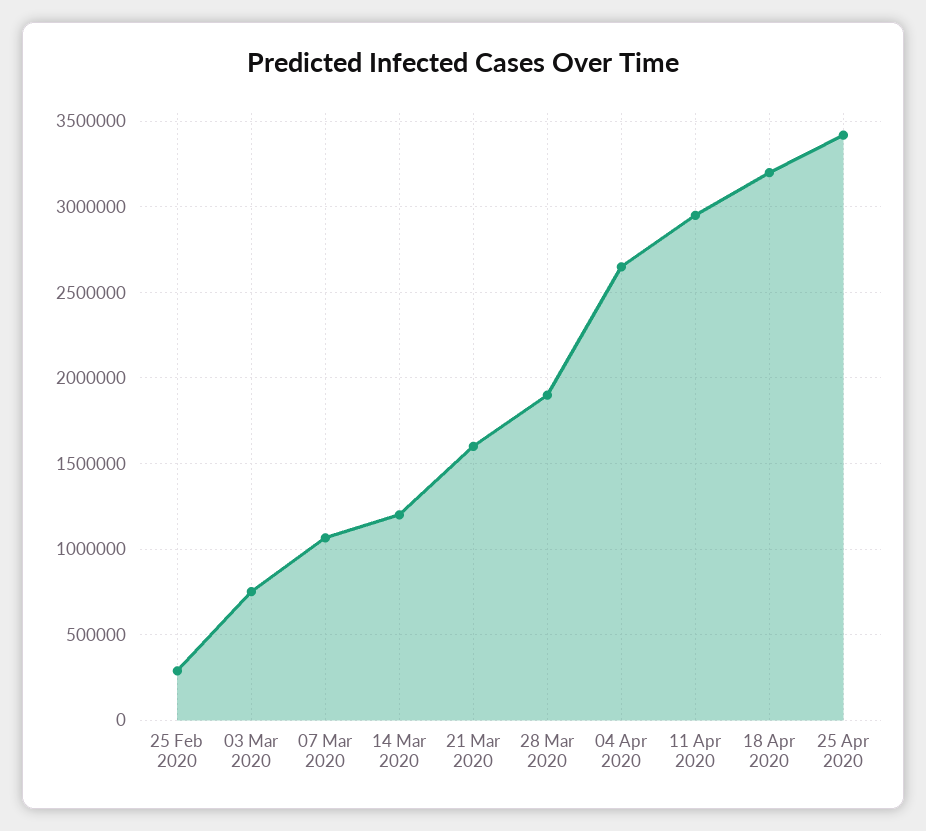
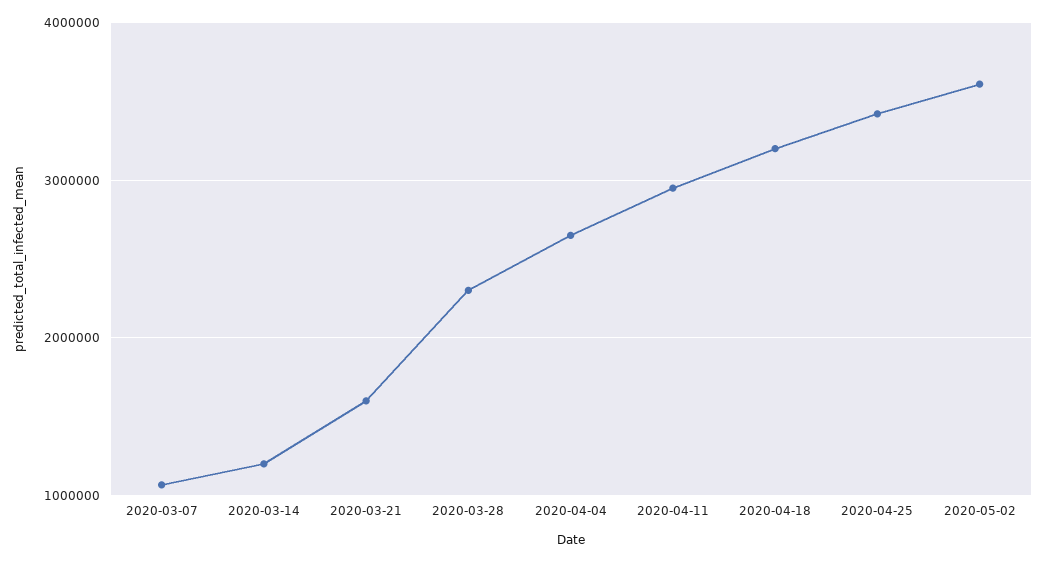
25 Feb 2020: 300000 -> none
03 Mar 2020: 750000 -> none
28 Mar 2020: 1900000 -> 2300000
2020-05-02: none -> 3600000

